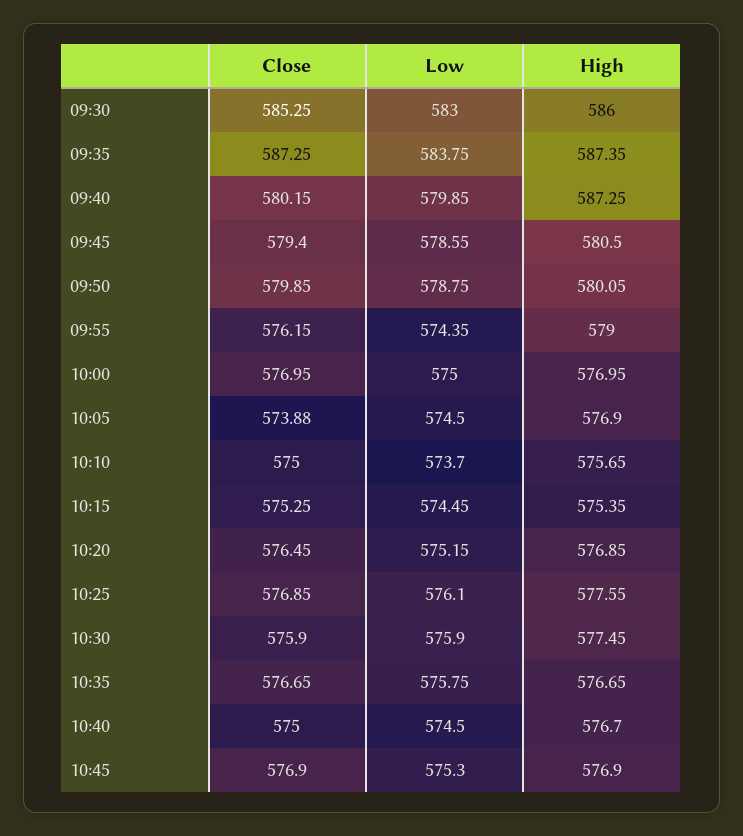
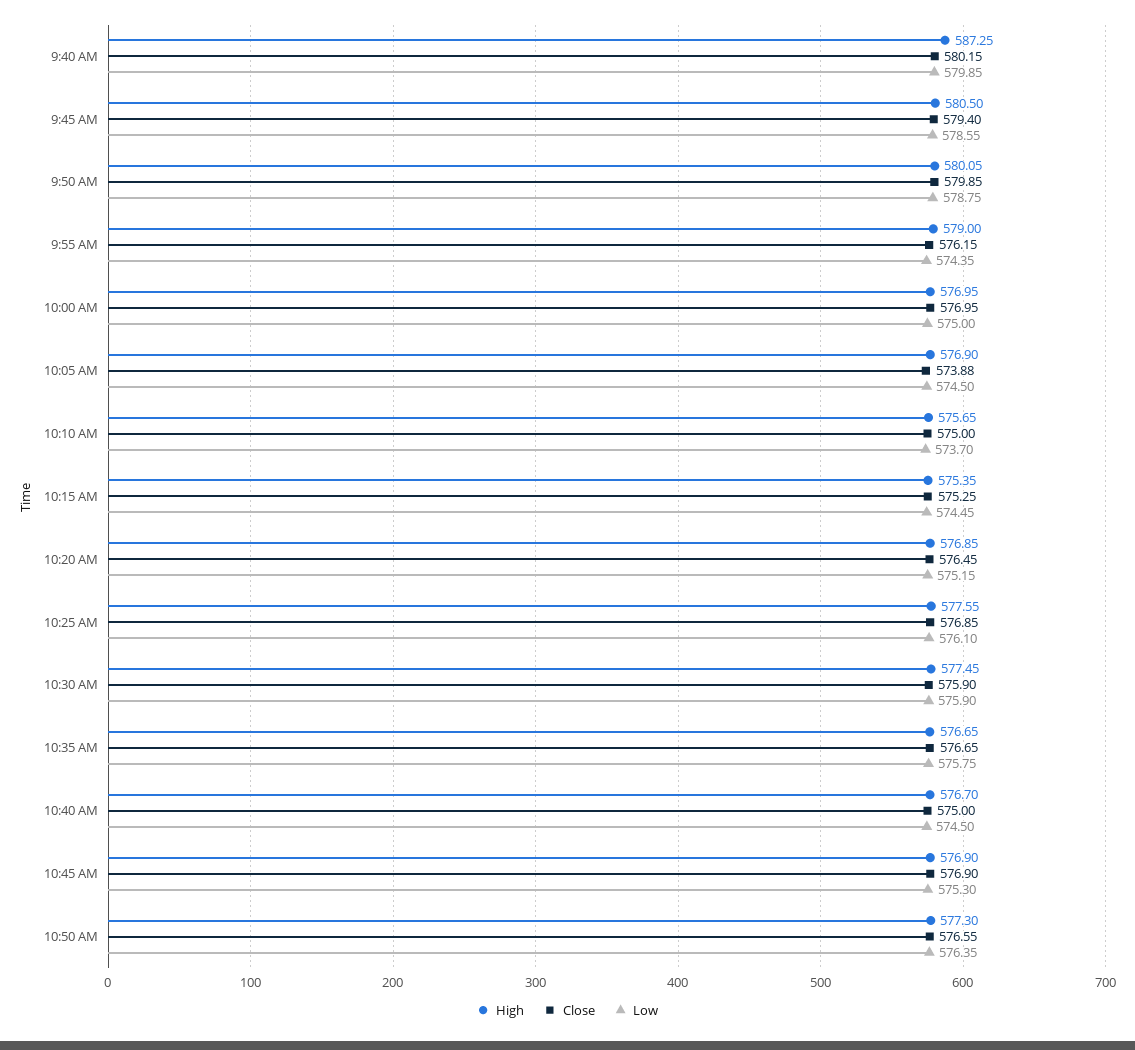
Close, 09:30: 585.25 -> none
Low, 09:30: 583 -> none
High, 09:30: 586 -> none
Close, 09:35: 587.25 -> none
Low, 09:35: 583.75 -> none
High, 09:35: 587.35 -> none
High, 10:50 AM: none -> 577.3
Close, 10:50 AM: none -> 576.55
Low, 10:50 AM: none -> 576.35

